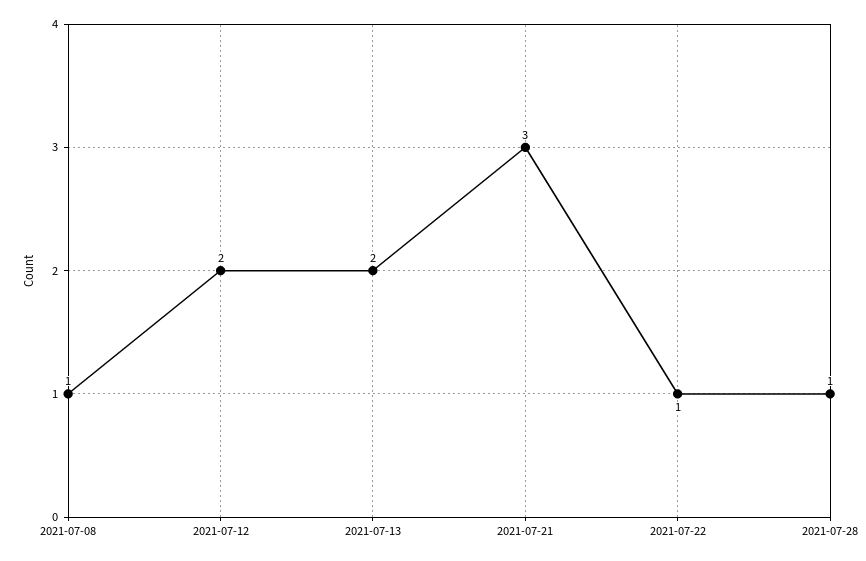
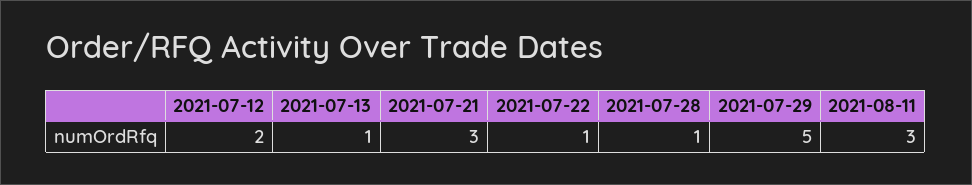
2021-07-08: 1 -> none
2021-07-13: 2 -> 1
2021-07-29: none -> 5
2021-08-11: none -> 3

